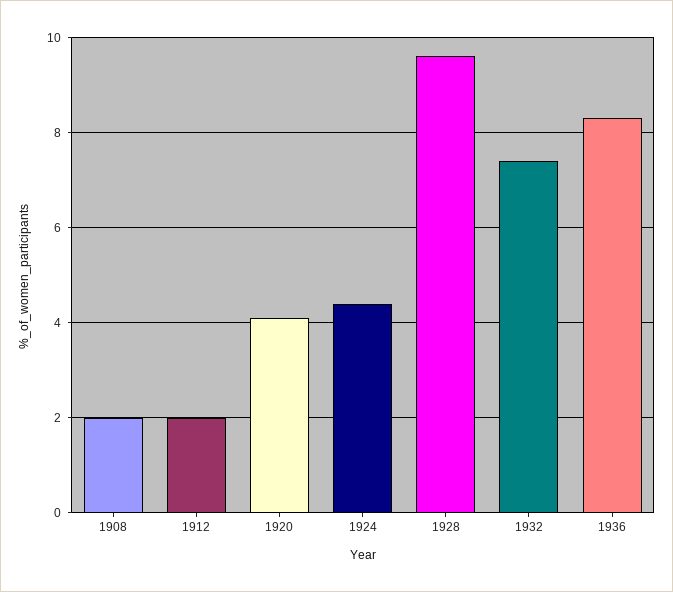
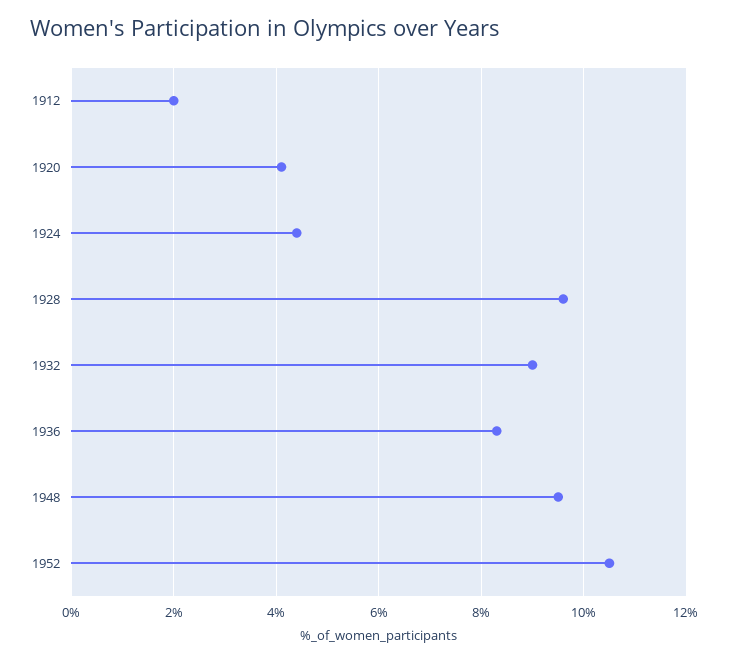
1908: 2 -> none
1932: 7.5 -> 9
1948: none -> 9.5
1952: none -> 10.5

